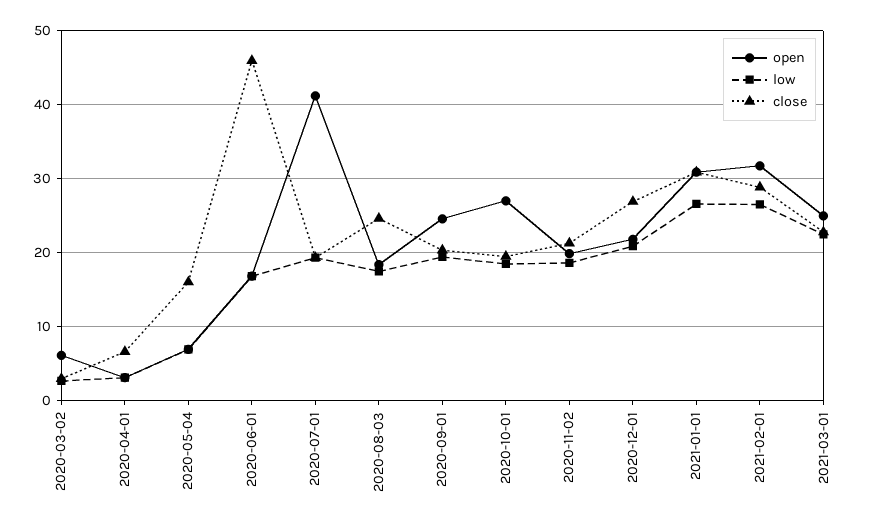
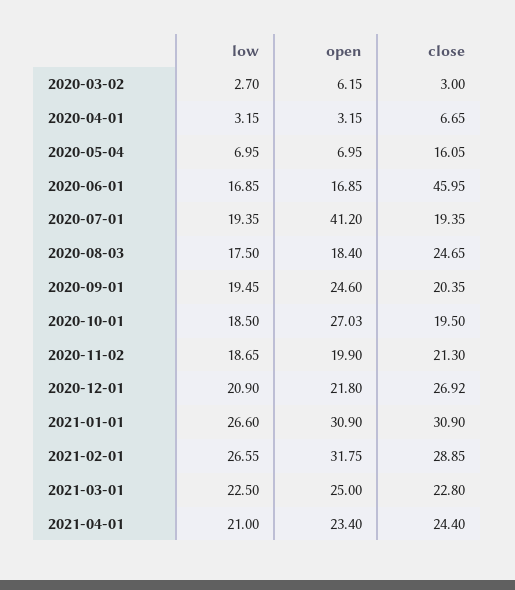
low, 2021-04-01: none -> 21
open, 2021-04-01: none -> 23.4
close, 2021-04-01: none -> 24.4

